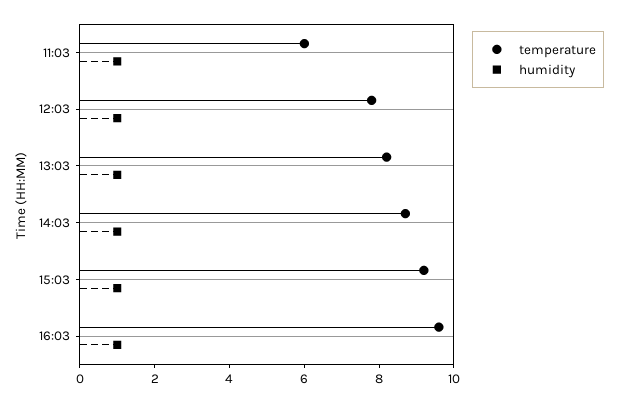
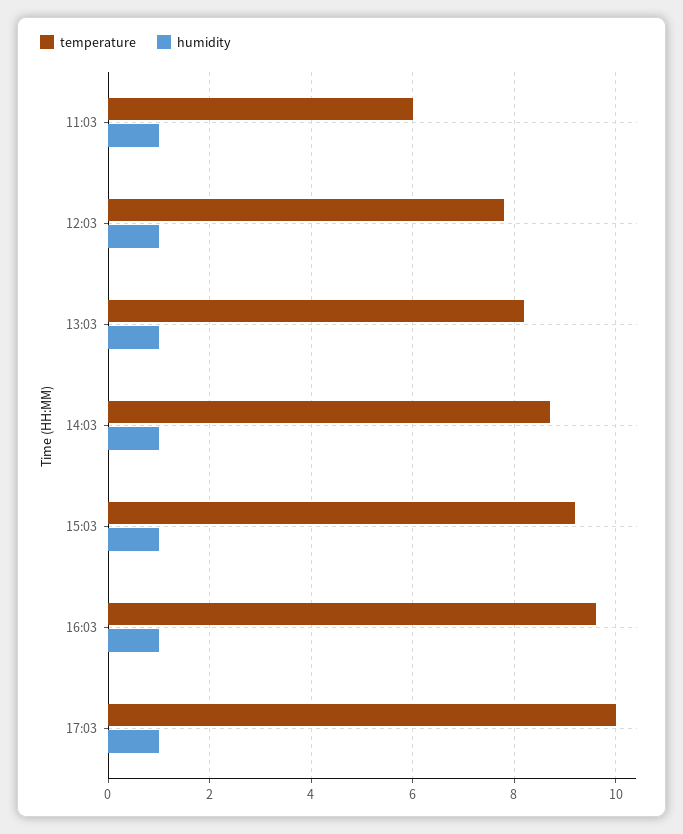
temperature, 17:03: none -> 10
humidity, 17:03: none -> 1

